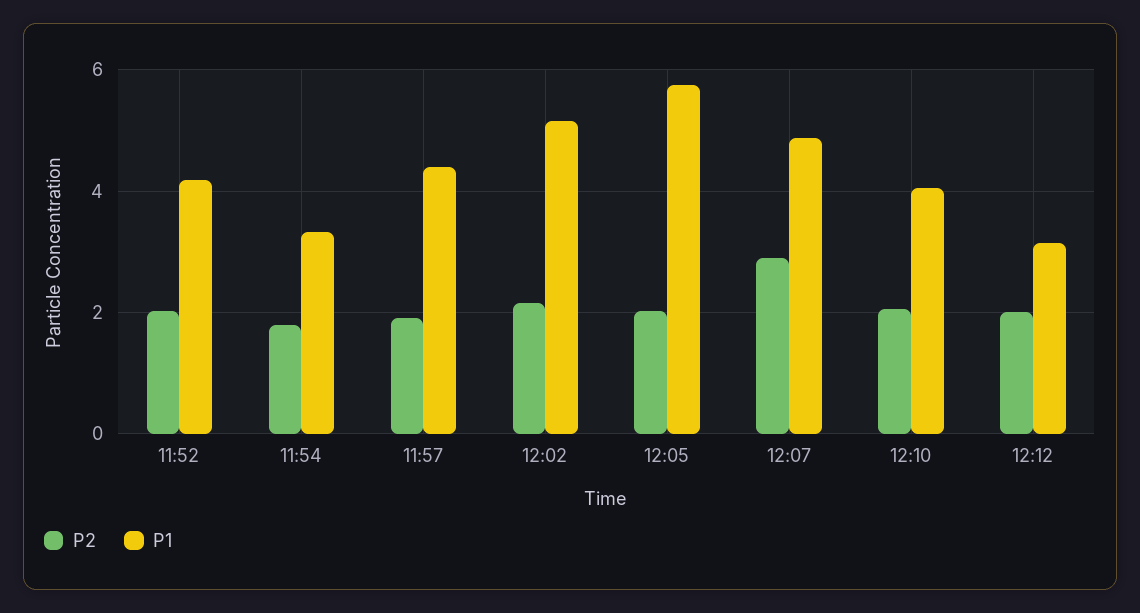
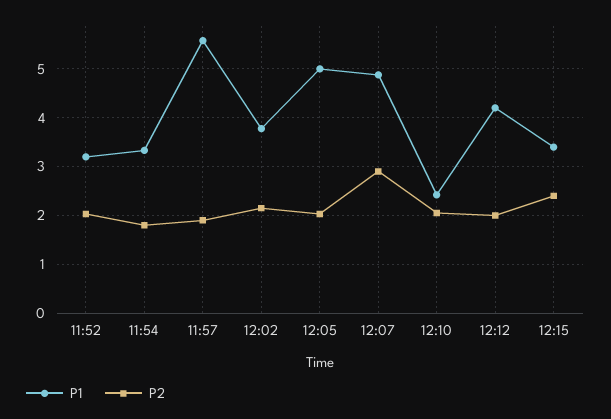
P1, 11:52: 4.2 -> 3.2
P1, 11:57: 4.4 -> 5.6
P1, 12:02: 5.2 -> 3.8
P1, 12:05: 5.8 -> 5
P1, 12:10: 4 -> 2.4
P1, 12:12: 3.2 -> 4.2
P1, 12:15: none -> 3.4
P2, 12:15: none -> 2.4

